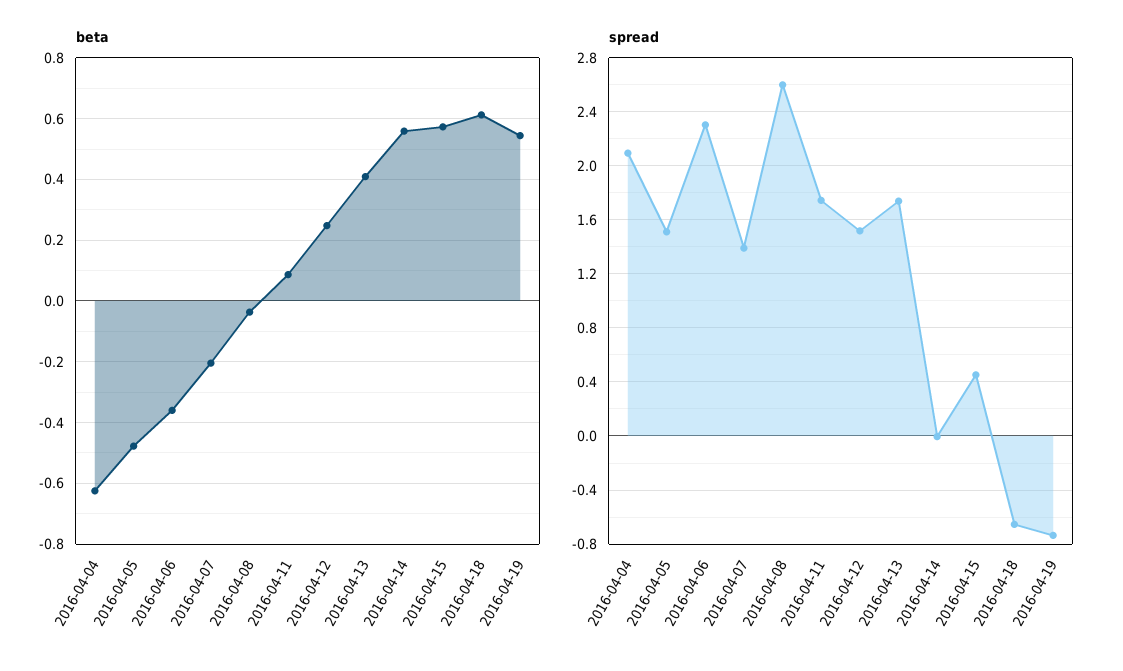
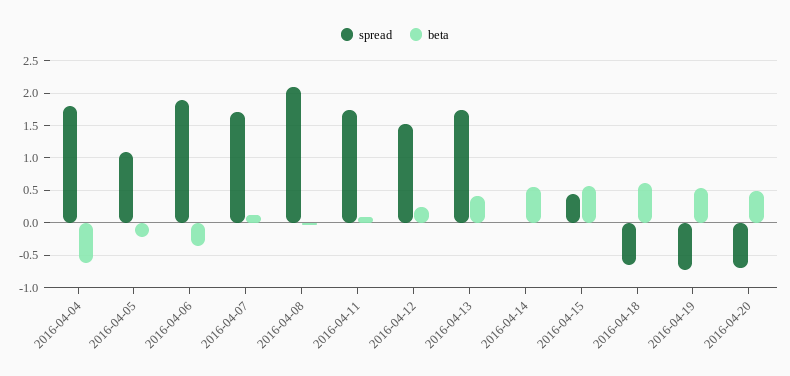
beta, 2016-04-05: -0.48 -> -0.2
beta, 2016-04-07: -0.2 -> 0.1
spread, 2016-04-04: 2.1 -> 1.8
spread, 2016-04-05: 1.5 -> 1.1
spread, 2016-04-06: 2.3 -> 1.9
spread, 2016-04-07: 1.4 -> 1.7
spread, 2016-04-08: 2.6 -> 2.1
spread, 2016-04-20: none -> -0.7
beta, 2016-04-20: none -> 0.5

